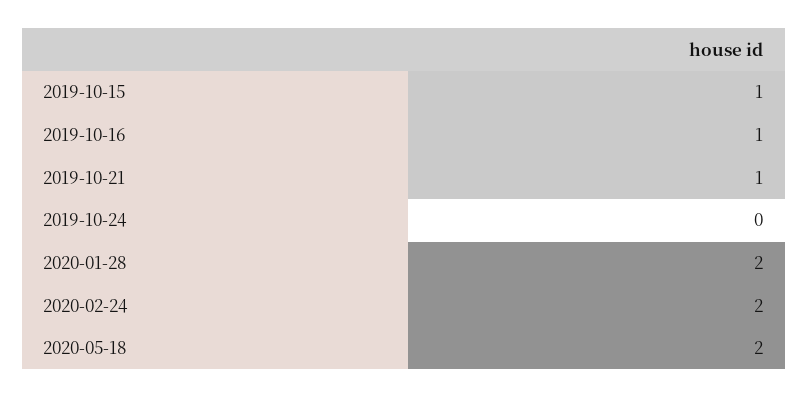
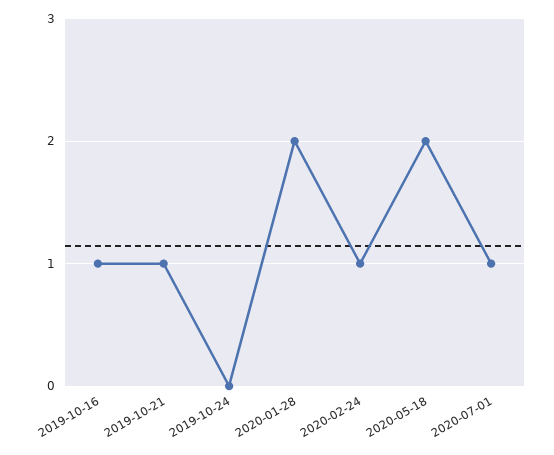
2019-10-15: 1 -> none
2020-02-24: 2 -> 1
2020-07-01: none -> 1

